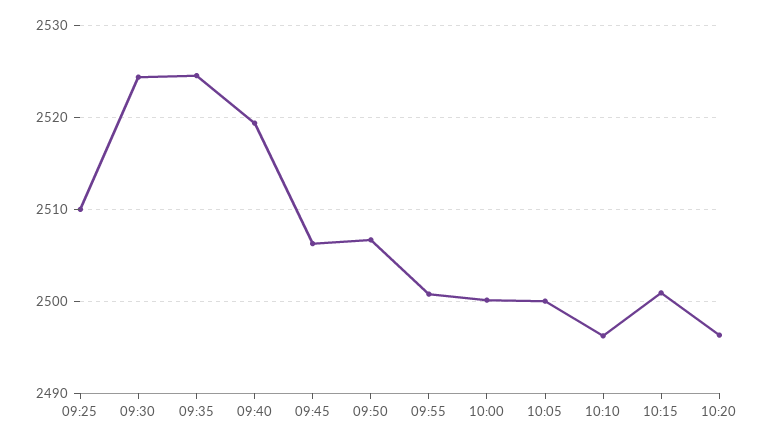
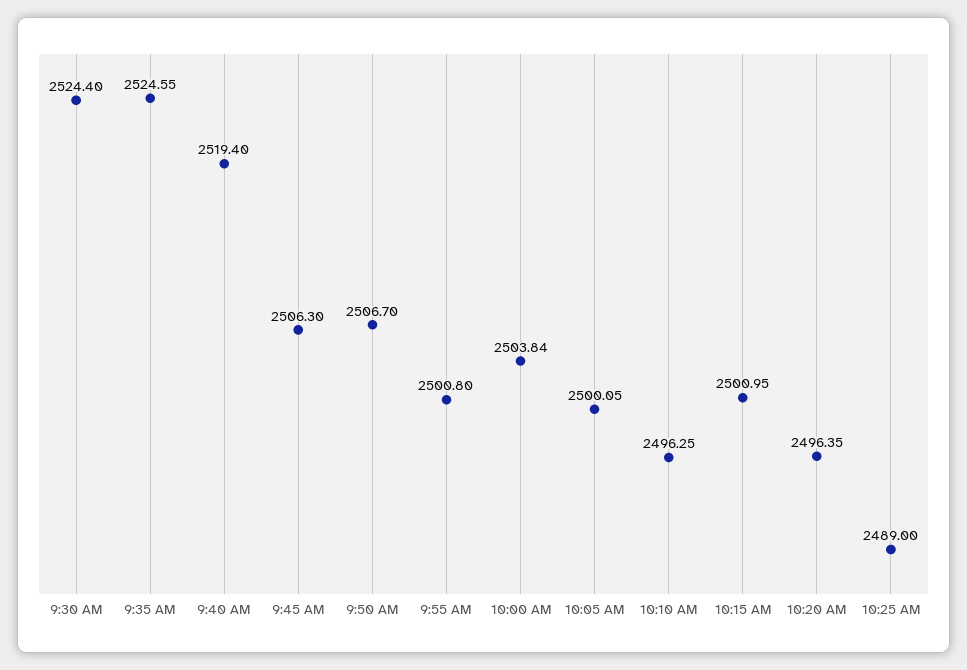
09:25: 2510 -> none
10:00: 2500 -> 2503.84
10:25 AM: none -> 2489

